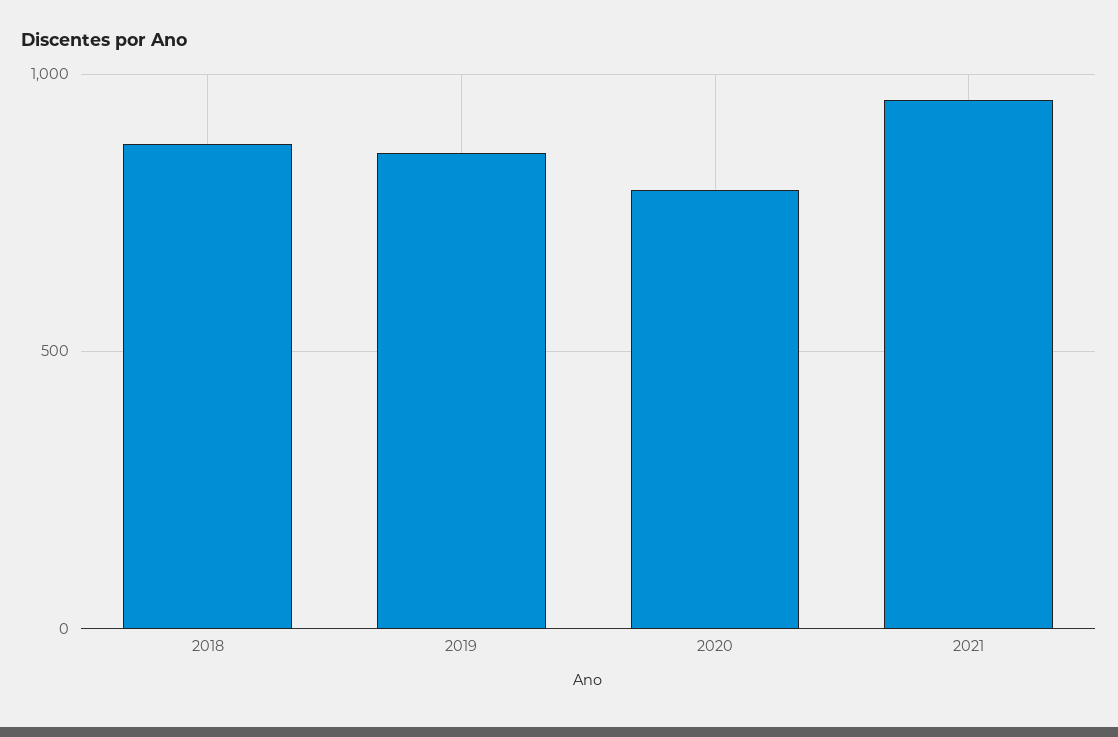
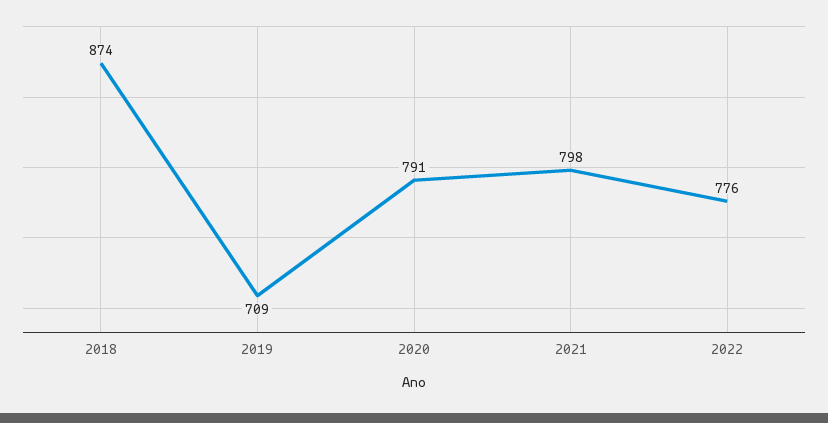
2019: 850 -> 709
2021: 950 -> 798
2022: none -> 776

